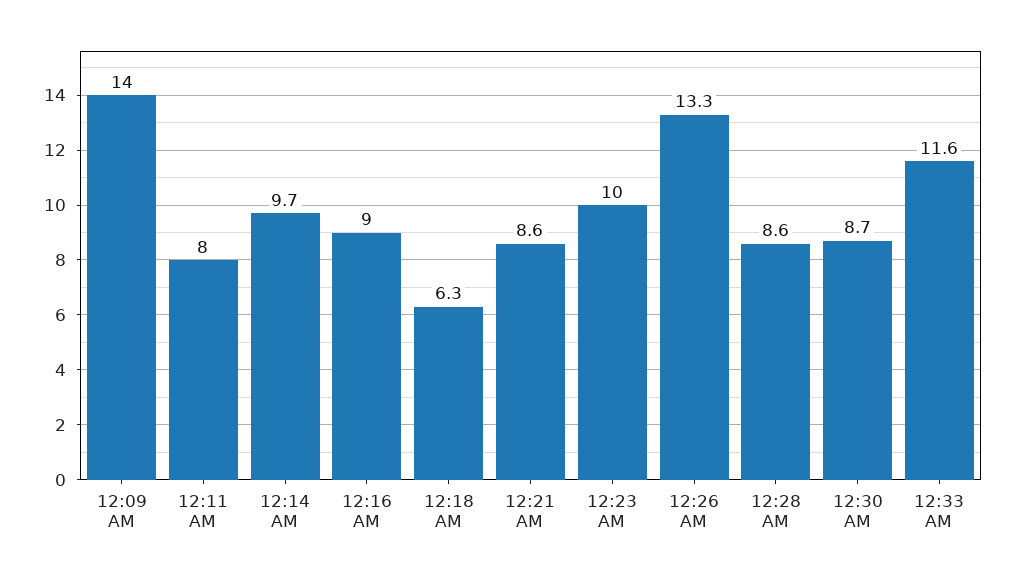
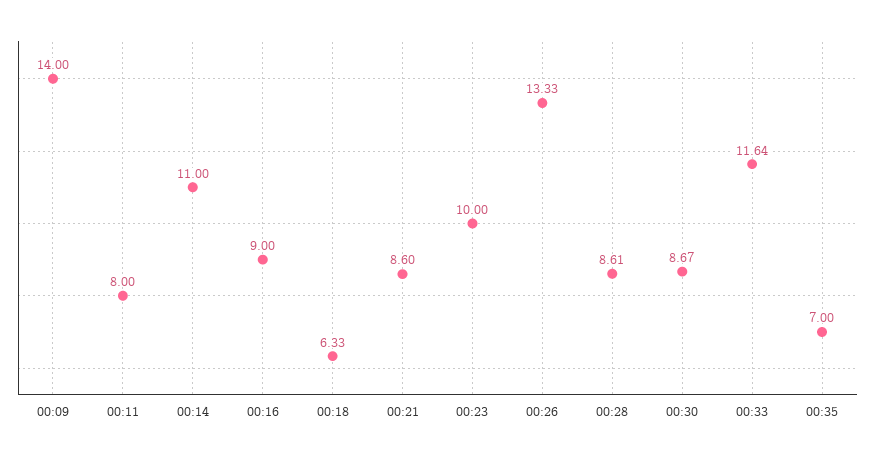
12:14 AM: 9.7 -> 11
00:35: none -> 7

